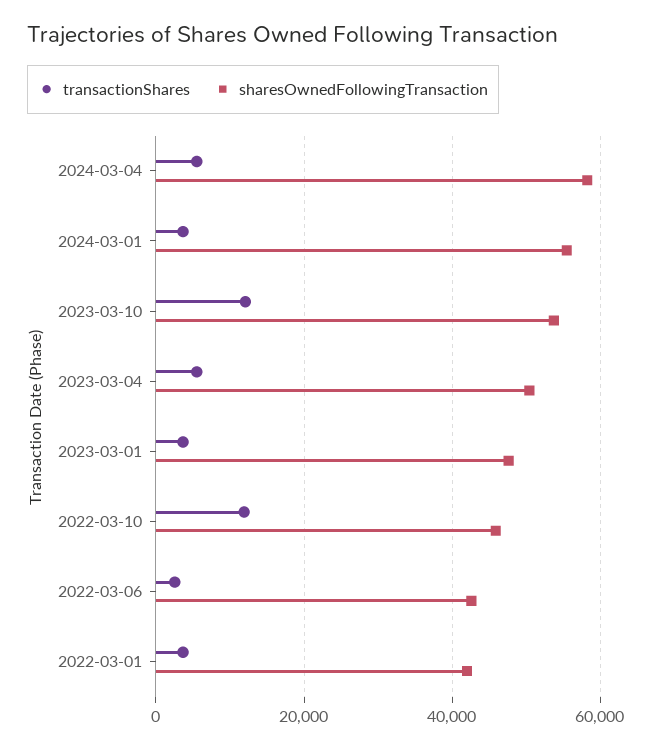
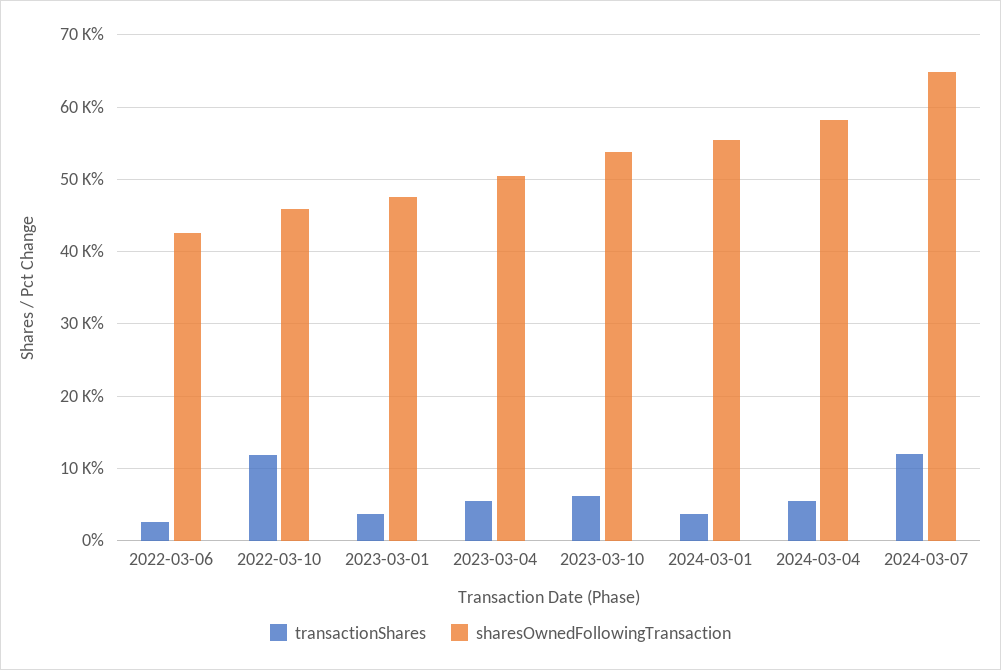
transactionShares, 2023-03-10: 12000 -> 6000
transactionShares, 2022-03-01: 4000 -> none
sharesOwnedFollowingTransaction, 2022-03-01: 42000 -> none
transactionShares, 2024-03-07: none -> 12000
sharesOwnedFollowingTransaction, 2024-03-07: none -> 65000

